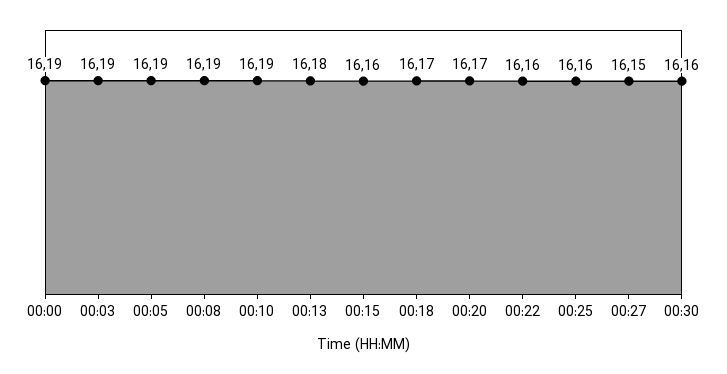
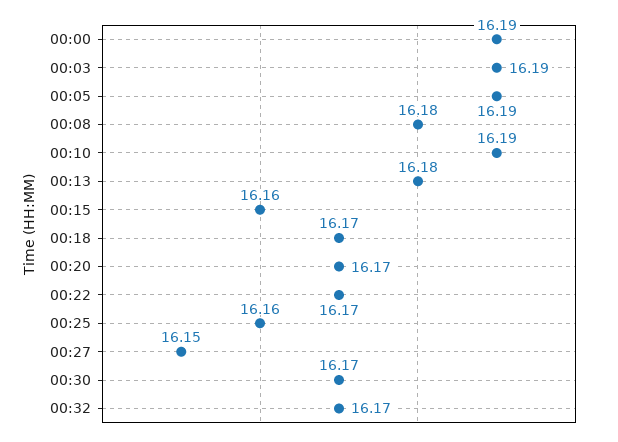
00:08: 16.19 -> 16.18
00:22: 16.16 -> 16.17
00:30: 16.16 -> 16.17
00:32: none -> 16.17

